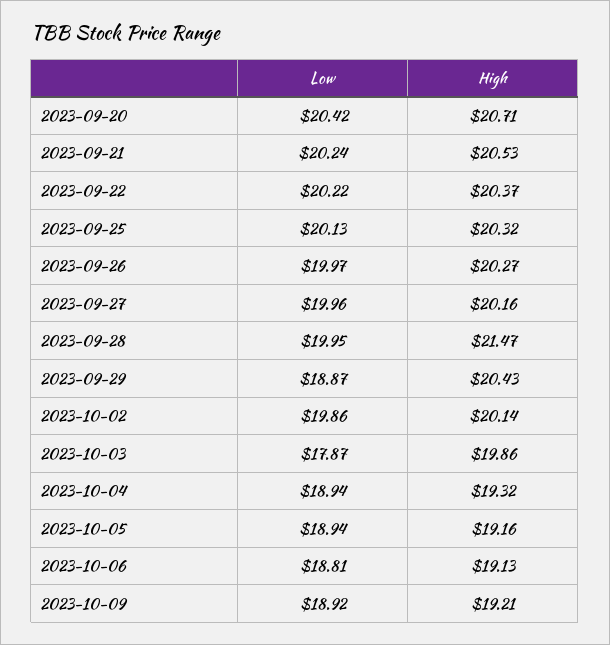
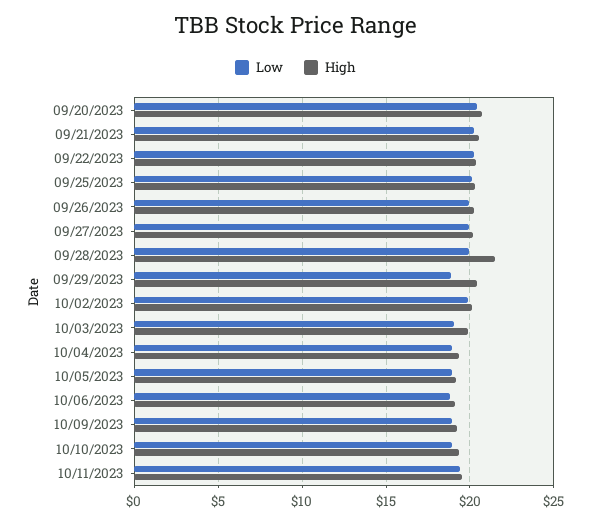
Low, 2023-10-03: 17.87 -> 19
Low, 10/10/2023: none -> 19
High, 10/10/2023: none -> 19.5
Low, 10/11/2023: none -> 19.5
High, 10/11/2023: none -> 19.5

